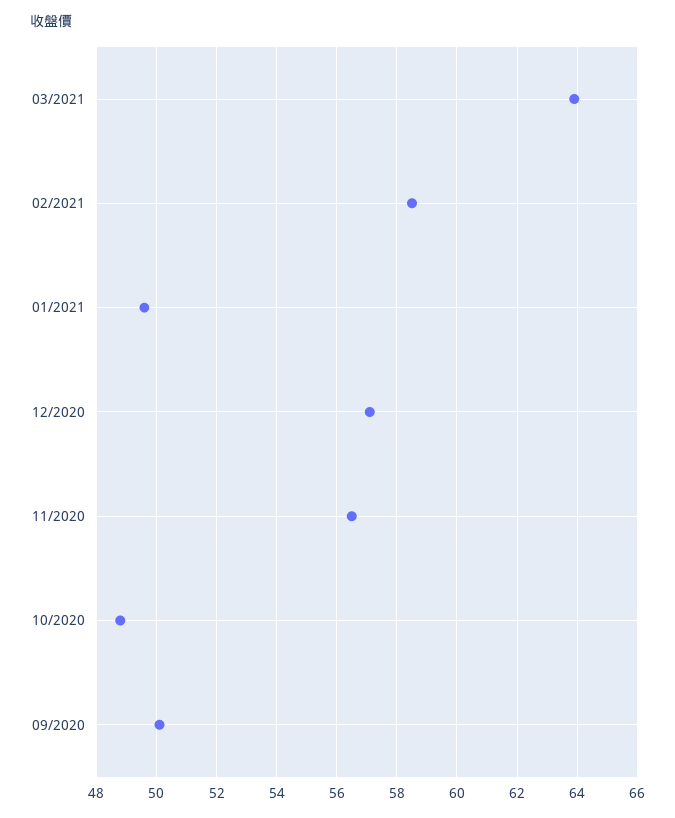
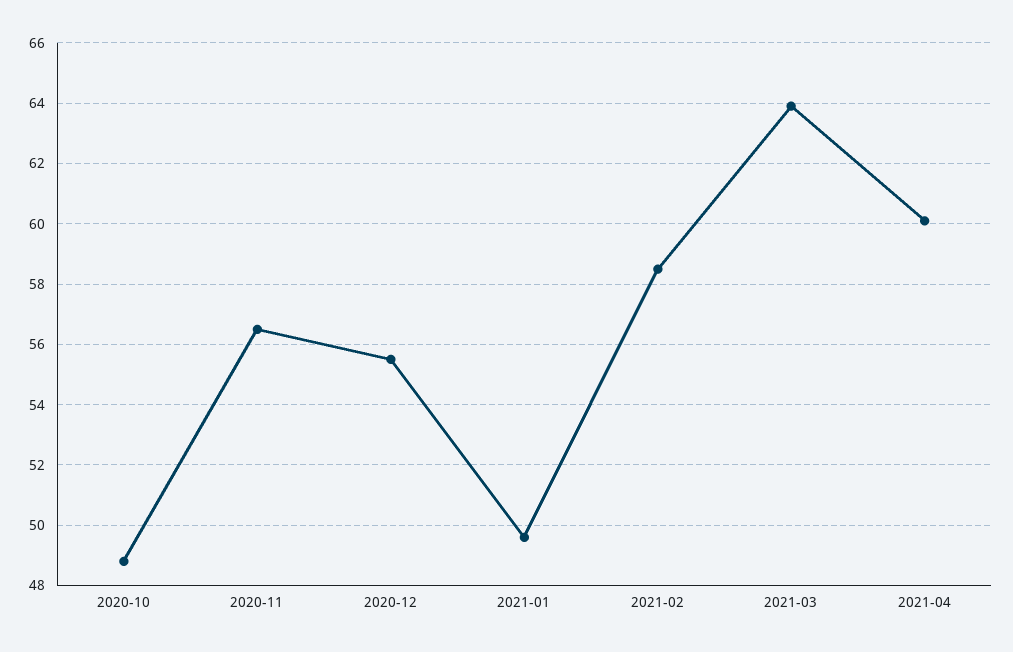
12/2020: 57 -> 55.5
09/2020: 50 -> none
2021-04: none -> 60

